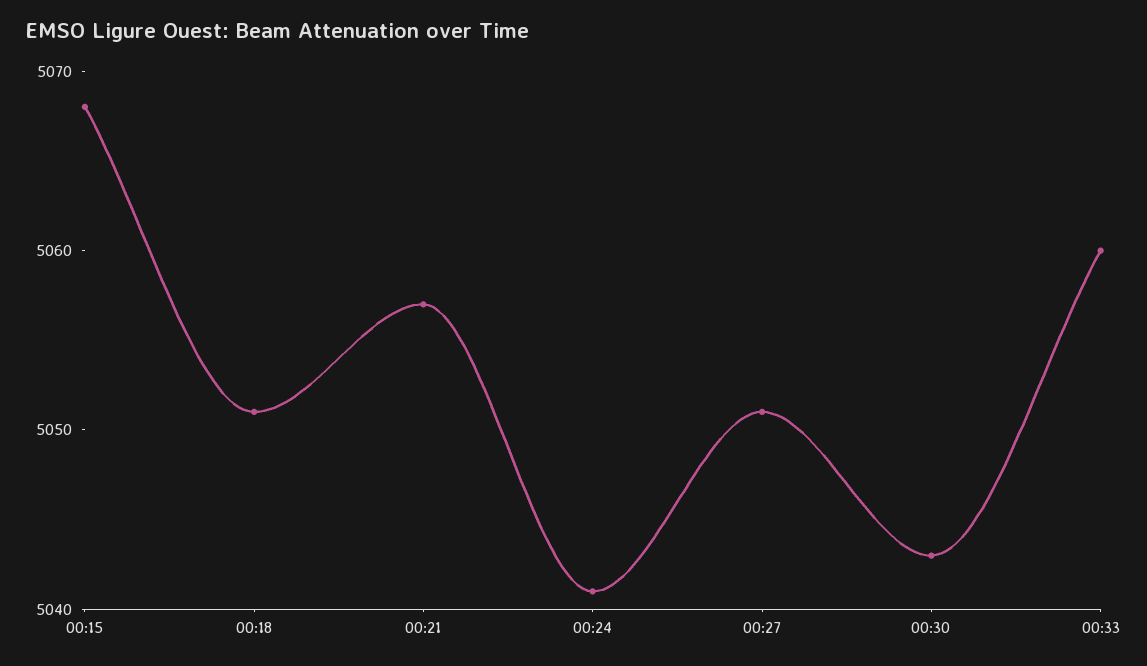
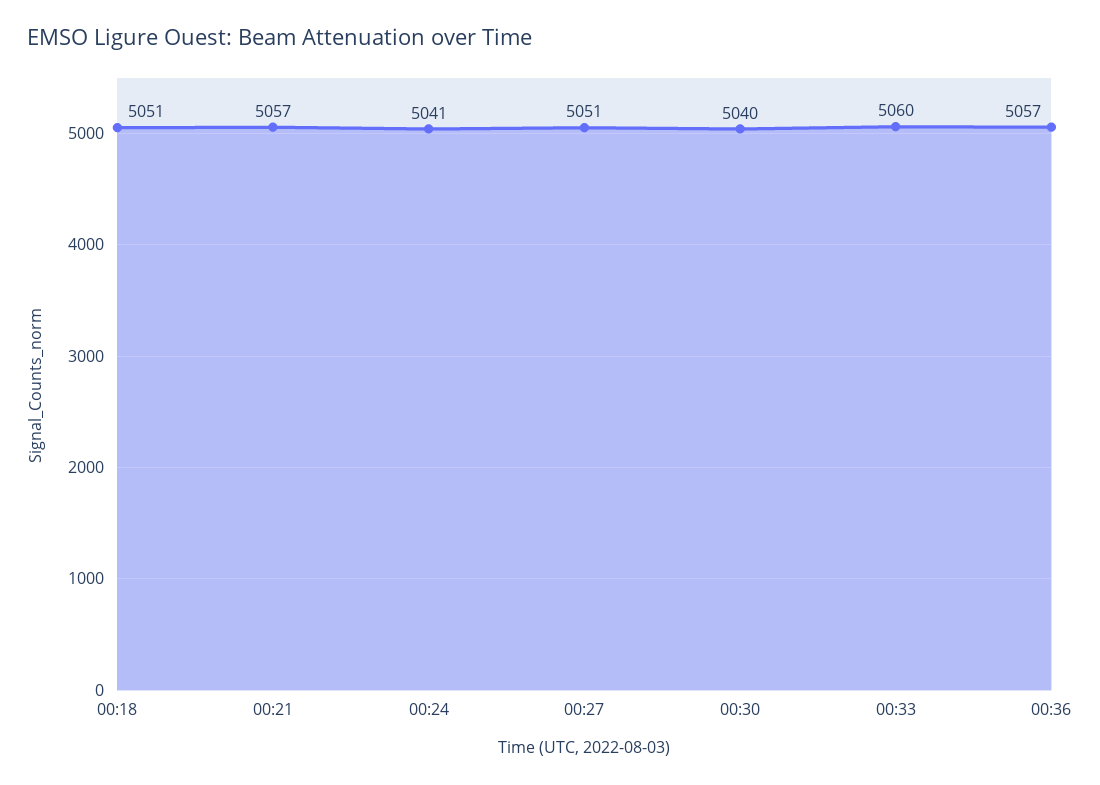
00:15: 5068 -> none
00:30: 5043 -> 5040
00:36: none -> 5057

